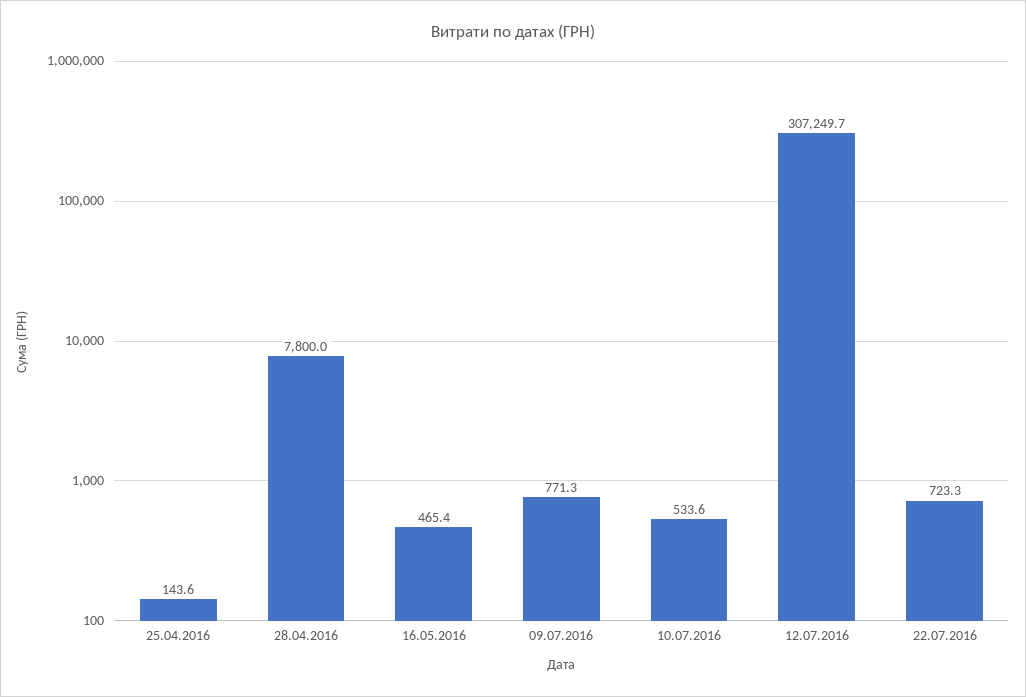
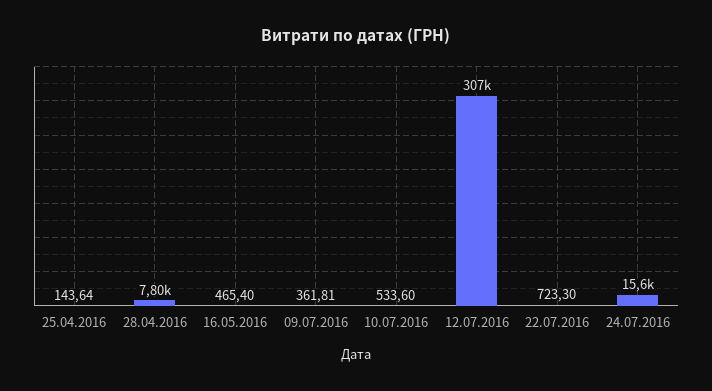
09.07.2016: 771.3 -> 361.81
24.07.2016: none -> 15600

